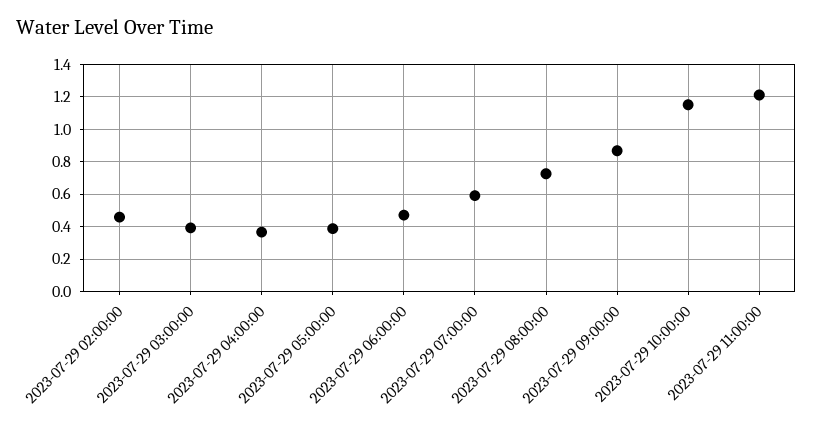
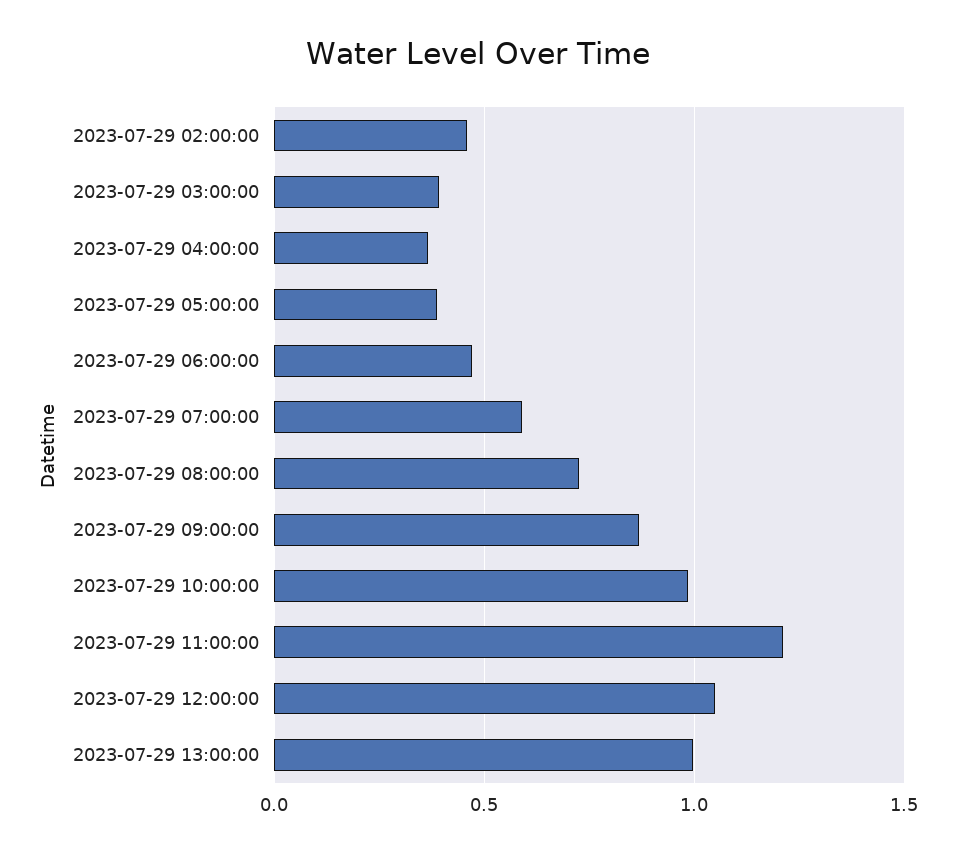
2023-07-29 10:00:00: 1.15 -> 1
2023-07-29 12:00:00: none -> 1.05
2023-07-29 13:00:00: none -> 1

